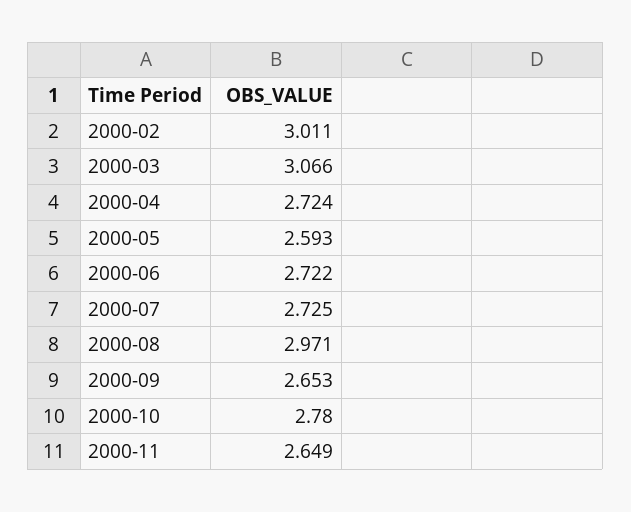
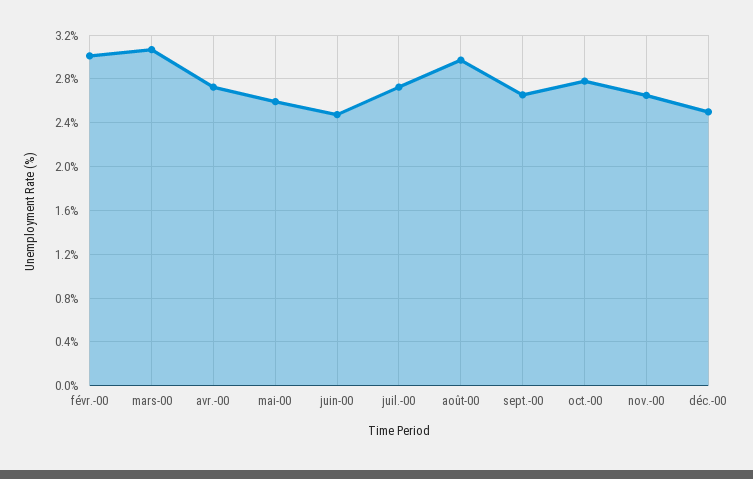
2000-06: 2.722 -> 2.5
déc.-00: none -> 2.5

